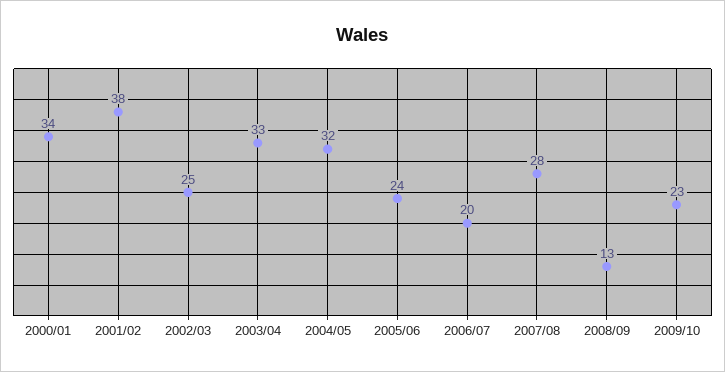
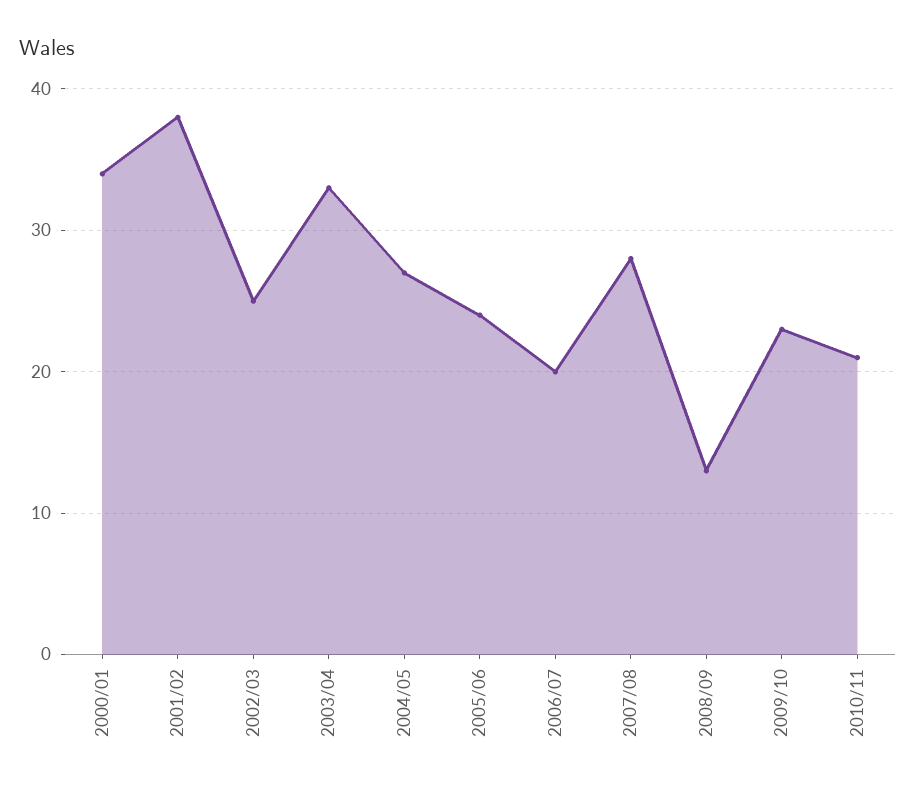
2004/05: 32 -> 27
2010/11: none -> 21

